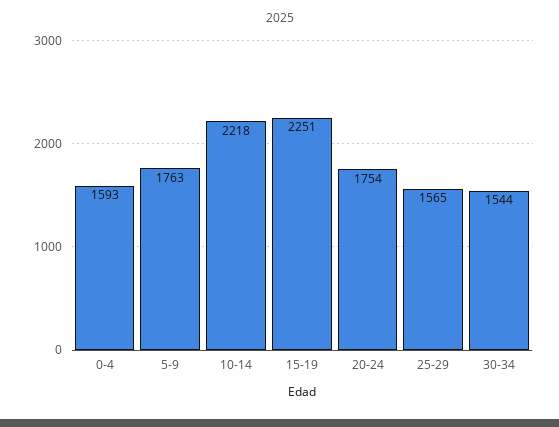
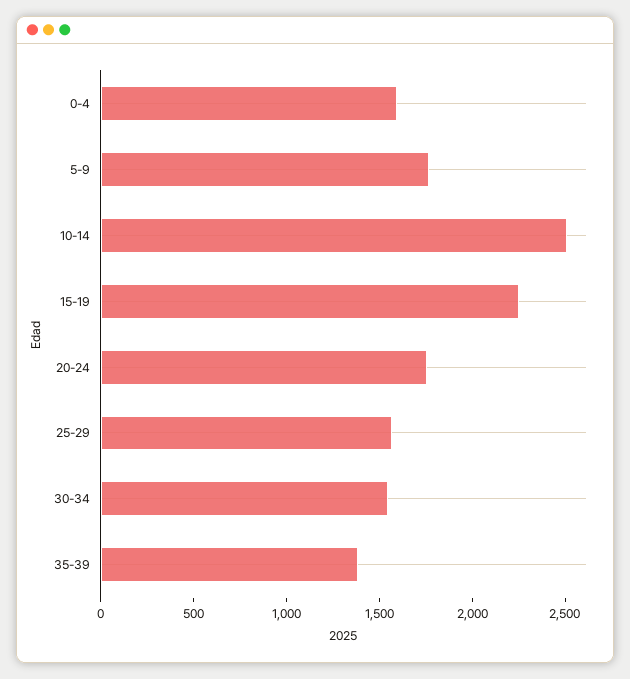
10-14: 2218 -> 2500
35-39: none -> 1400

